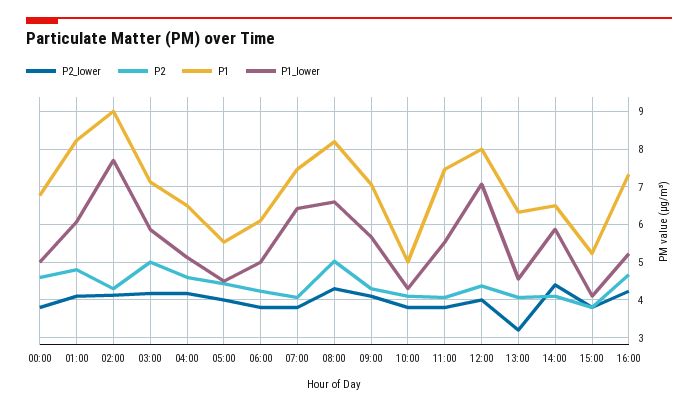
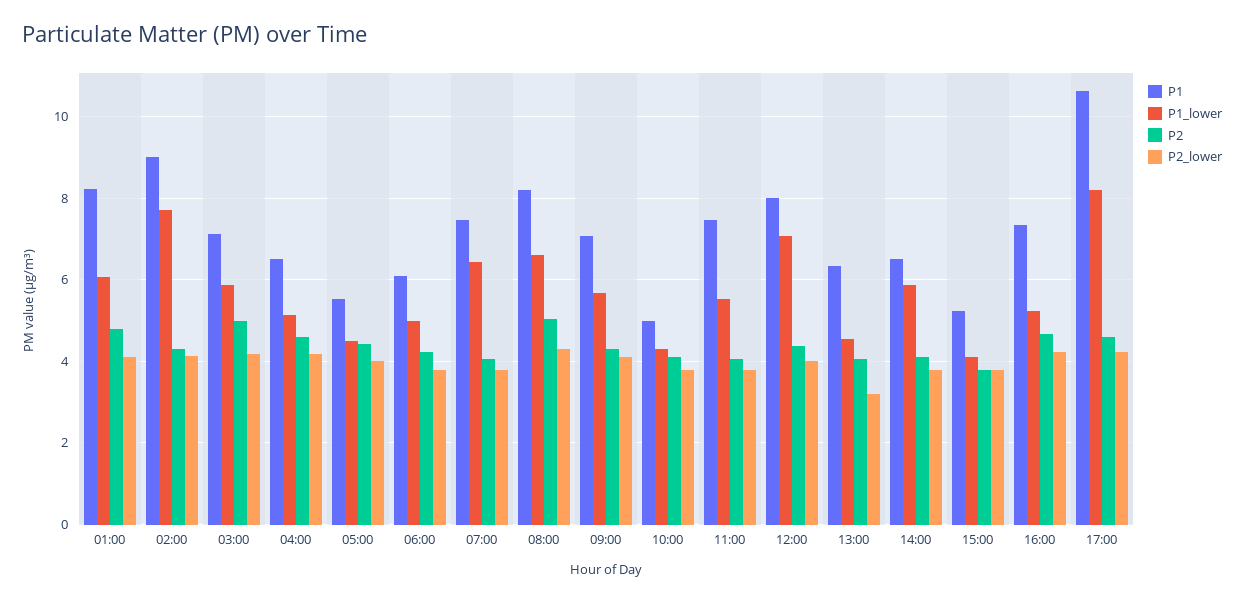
P2_lower, 00:00: 3.8 -> none
P2, 00:00: 4.6 -> none
P1, 00:00: 6.8 -> none
P1_lower, 00:00: 5 -> none
P2_lower, 14:00: 4.4 -> 3.8
P1, 17:00: none -> 10.6
P1_lower, 17:00: none -> 8.2
P2, 17:00: none -> 4.6
P2_lower, 17:00: none -> 4.2

